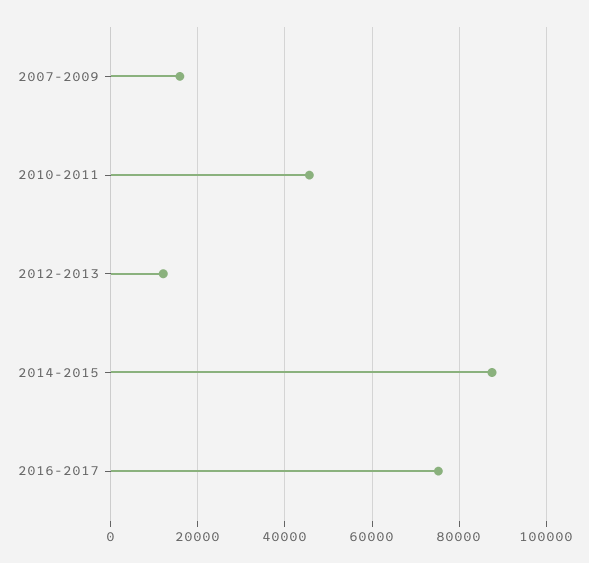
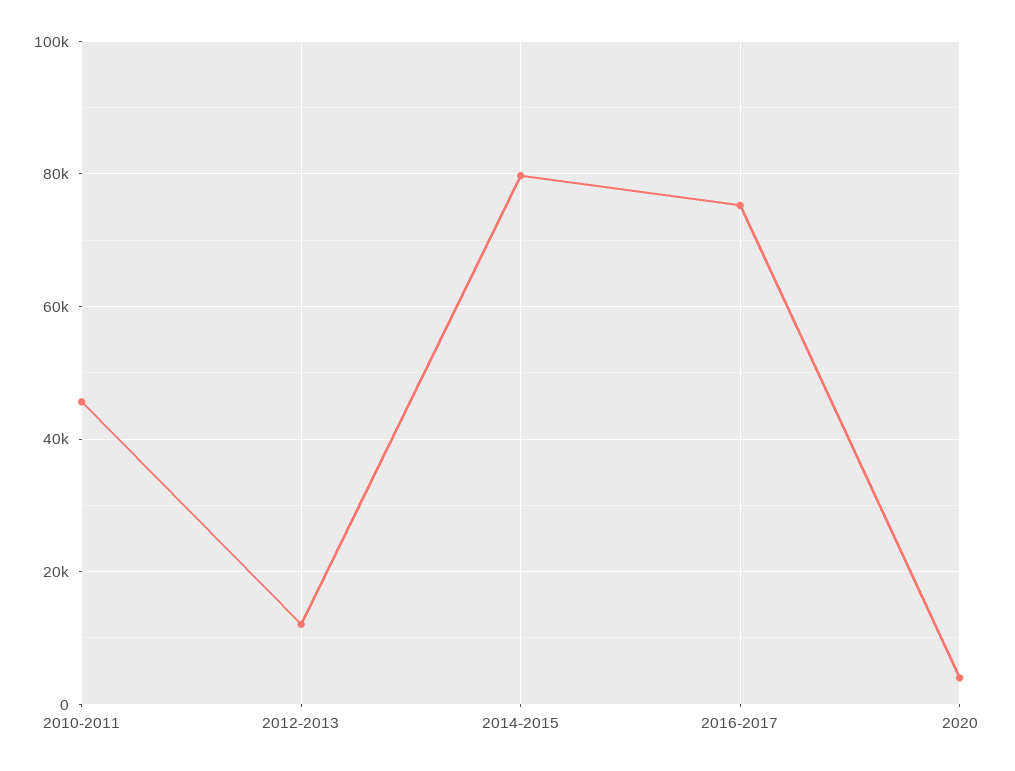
2007-2009: 16000 -> none
2014-2015: 88000 -> 80000
2020: none -> 4000

